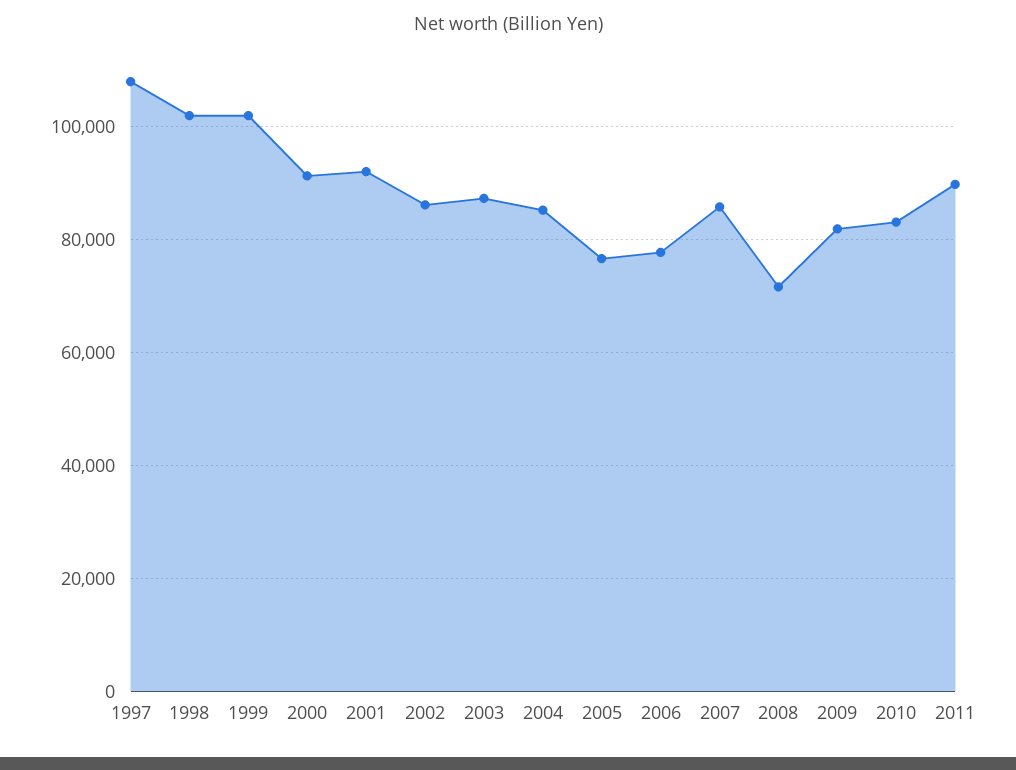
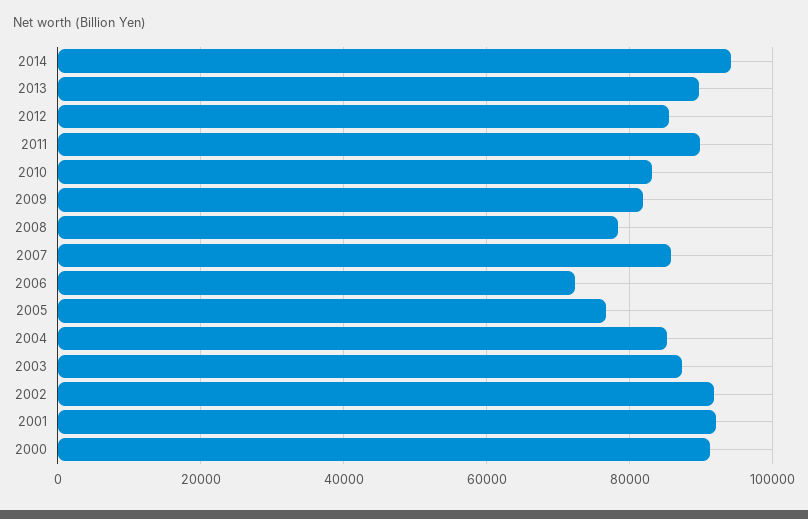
1997: 108000 -> none
1998: 102000 -> none
1999: 102000 -> none
2002: 86000 -> 92000
2006: 78000 -> 72000
2008: 72000 -> 78000
2014: none -> 94000
2013: none -> 90000
2012: none -> 86000

